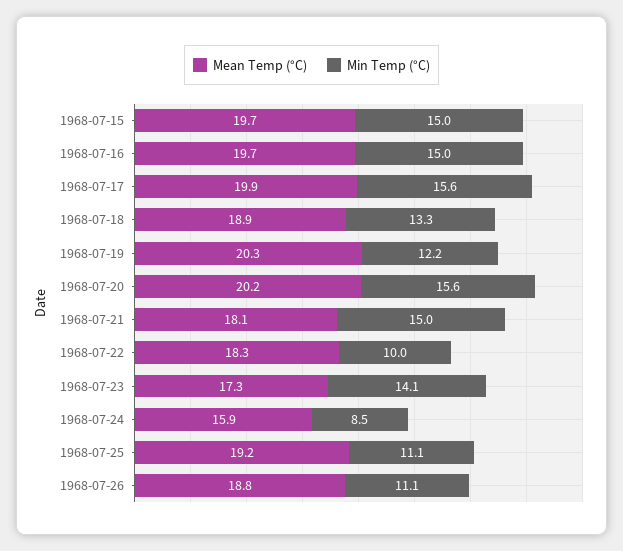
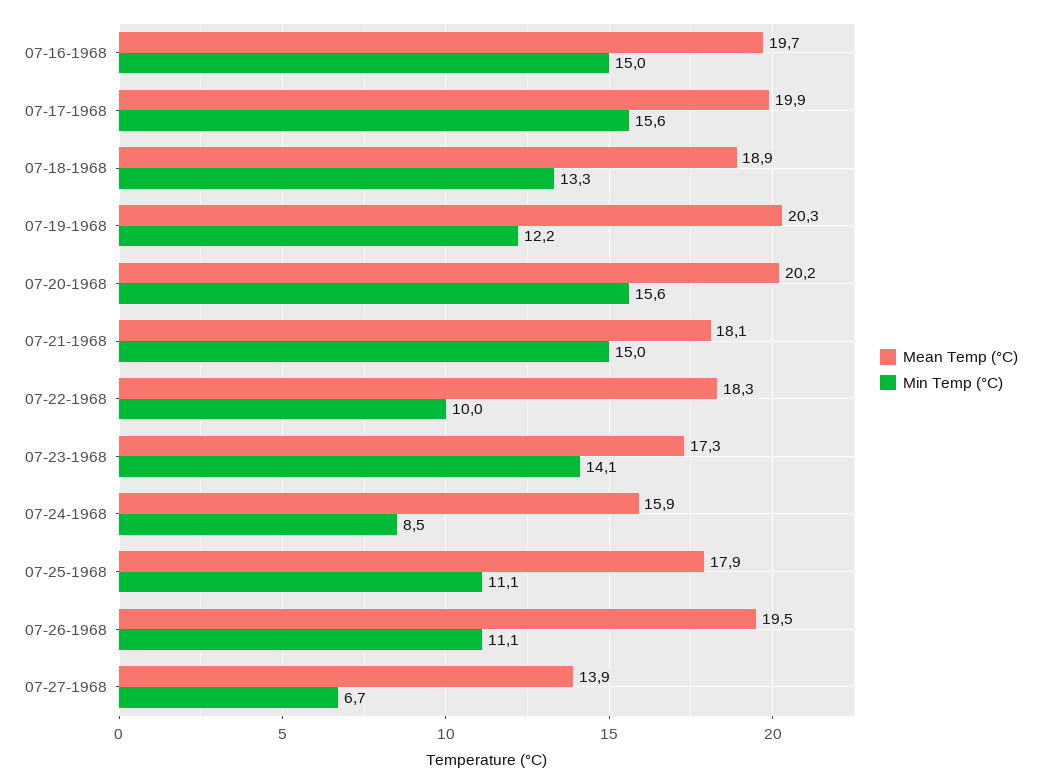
Mean Temp (°C), 1968-07-15: 19.7 -> none
Min Temp (°C), 1968-07-15: 15 -> none
Mean Temp (°C), 1968-07-25: 19.2 -> 17.9
Mean Temp (°C), 1968-07-26: 18.8 -> 19.5
Mean Temp (°C), 07-27-1968: none -> 13.9
Min Temp (°C), 07-27-1968: none -> 6.7

